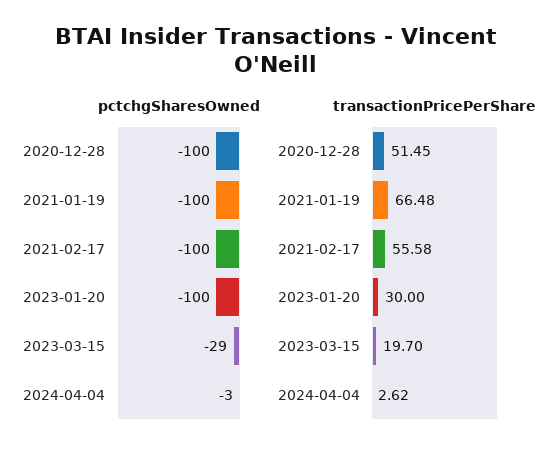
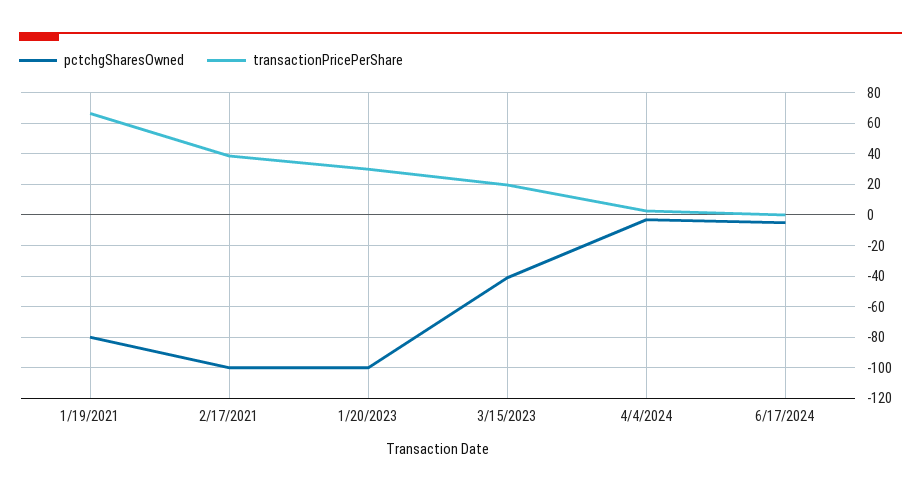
pctchgSharesOwned, 2020-12-28: -100 -> none
pctchgSharesOwned, 2021-01-19: -100 -> -80
pctchgSharesOwned, 2023-03-15: -29 -> -40
transactionPricePerShare, 2020-12-28: 51.45 -> none
transactionPricePerShare, 2021-02-17: 55.58 -> 40
pctchgSharesOwned, 6/17/2024: none -> -5
transactionPricePerShare, 6/17/2024: none -> 0

